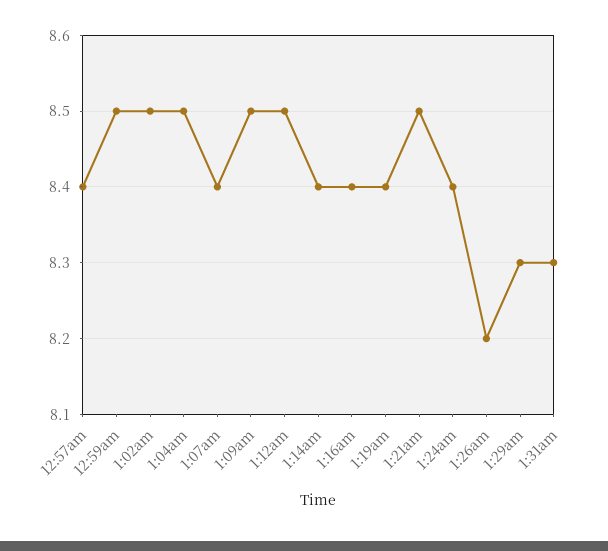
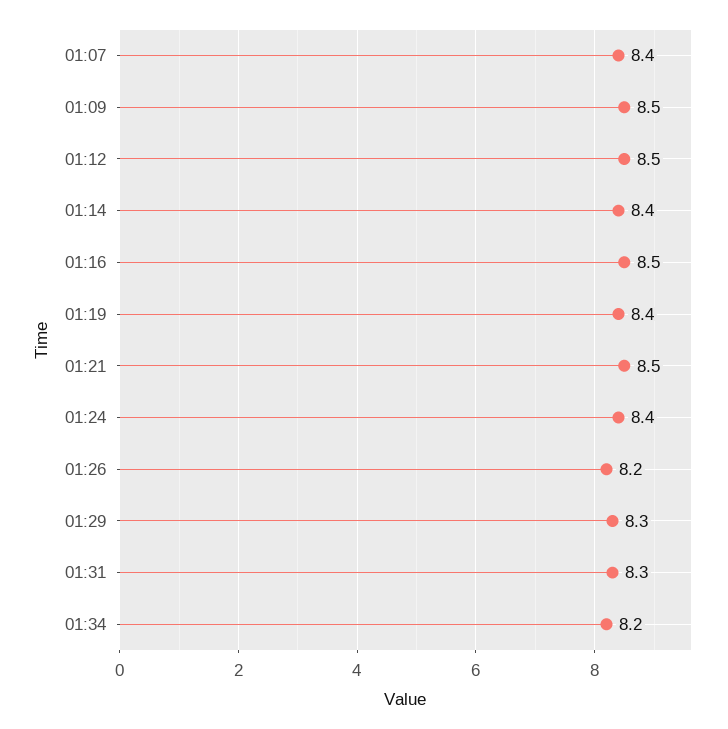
12:57am: 8.4 -> none
12:59am: 8.5 -> none
1:02am: 8.5 -> none
1:04am: 8.5 -> none
1:16am: 8.4 -> 8.5
01:34: none -> 8.2

